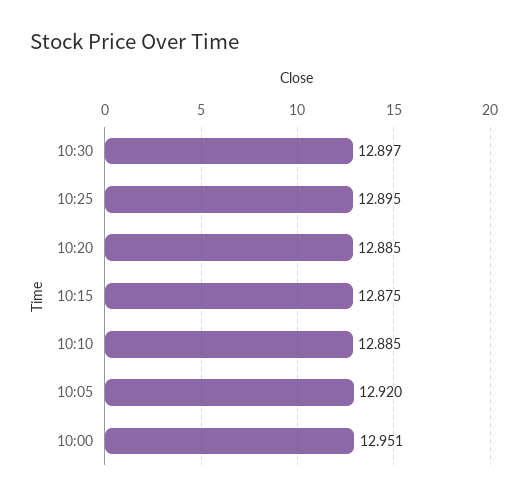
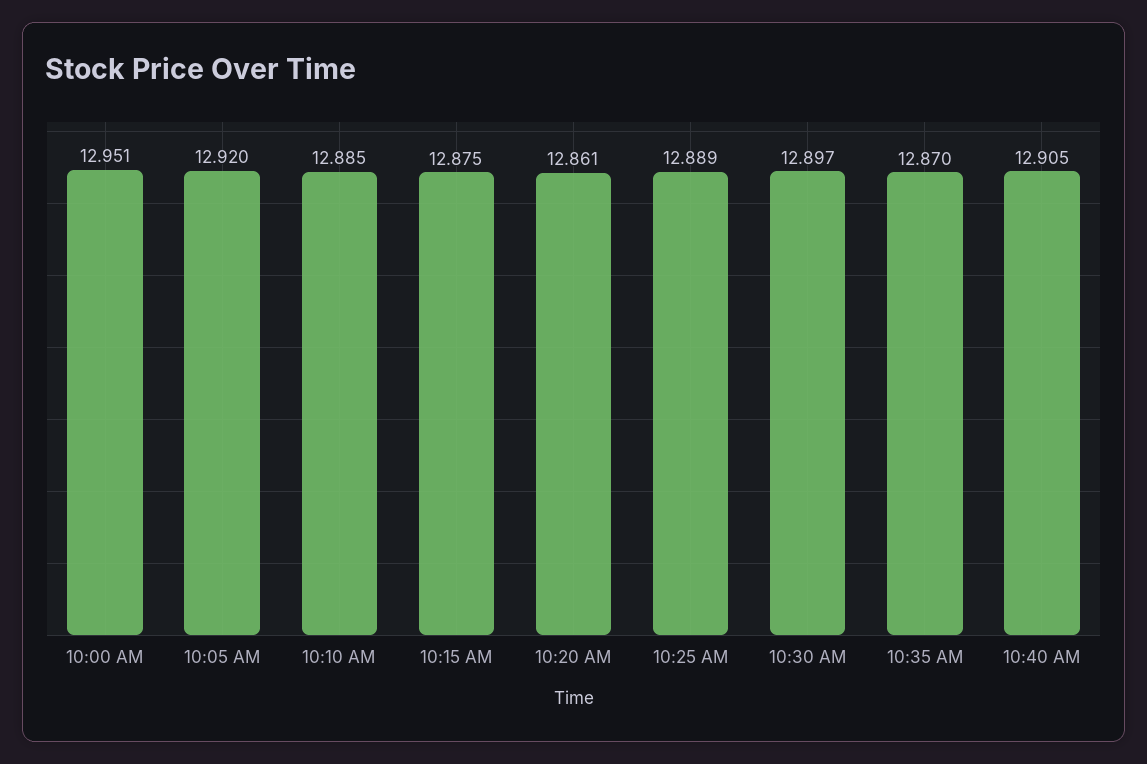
10:25: 12.895 -> 12.889
10:20: 12.885 -> 12.861
10:35 AM: none -> 12.87
10:40 AM: none -> 12.905

